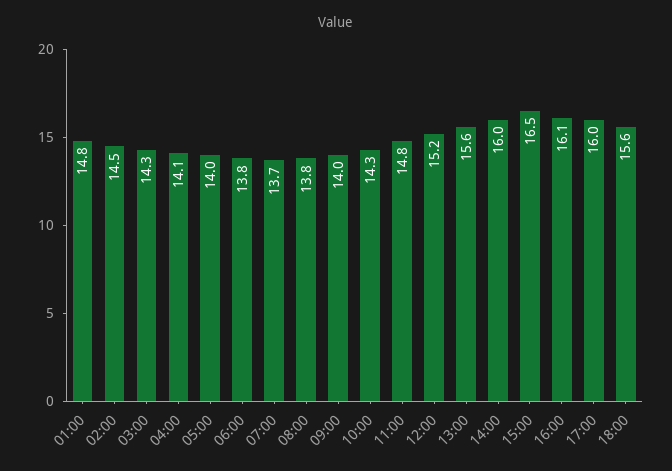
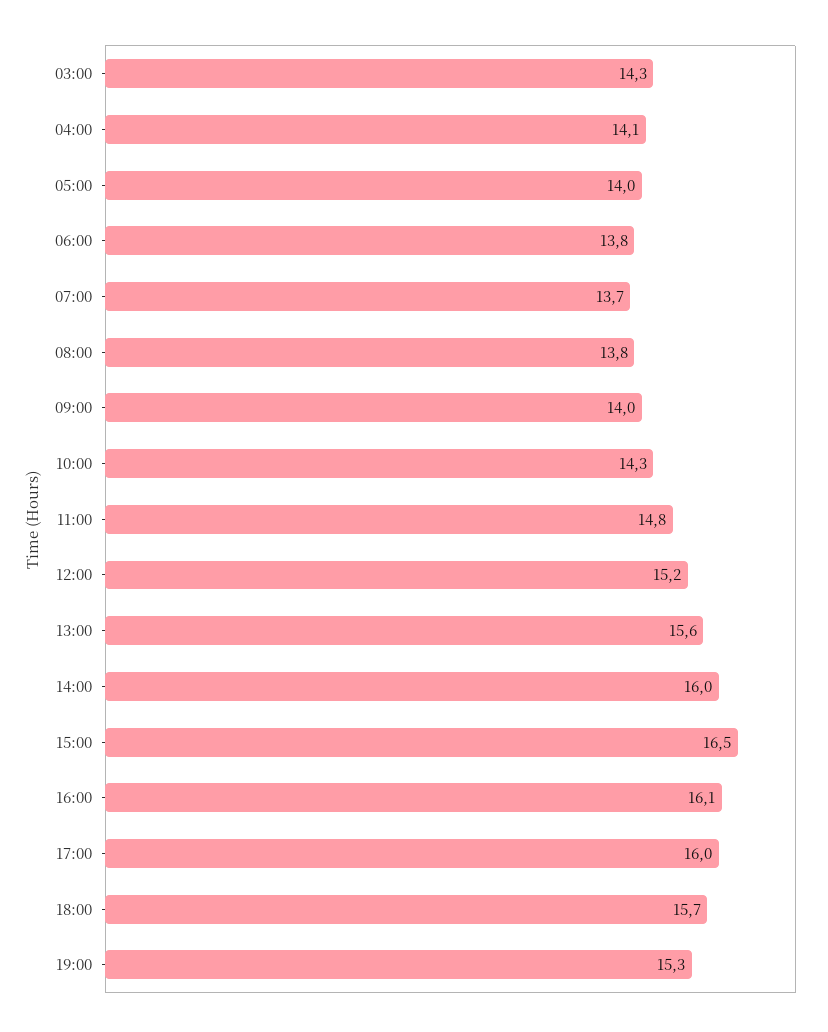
01:00: 14.8 -> none
02:00: 14.5 -> none
18:00: 15.6 -> 15.7
19:00: none -> 15.3

